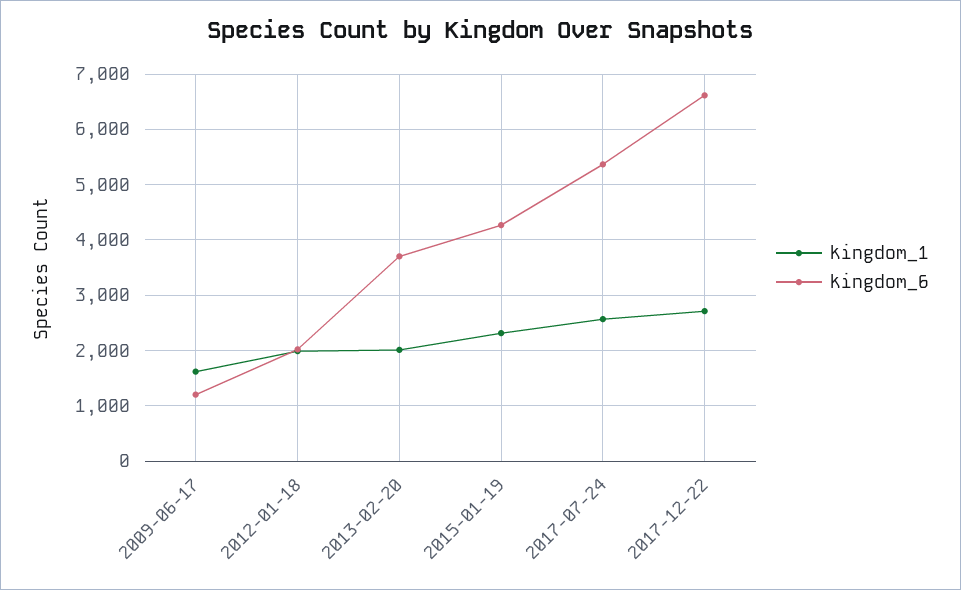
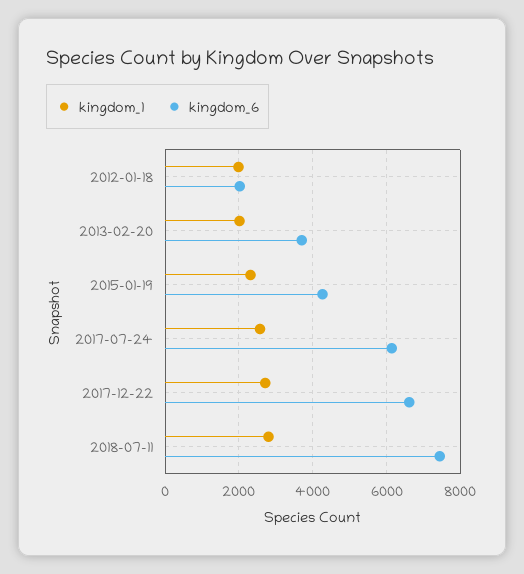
kingdom_1, 2009-06-17: 1600 -> none
kingdom_6, 2009-06-17: 1200 -> none
kingdom_6, 2017-07-24: 5400 -> 6200
kingdom_1, 2018-07-11: none -> 2800
kingdom_6, 2018-07-11: none -> 7400

